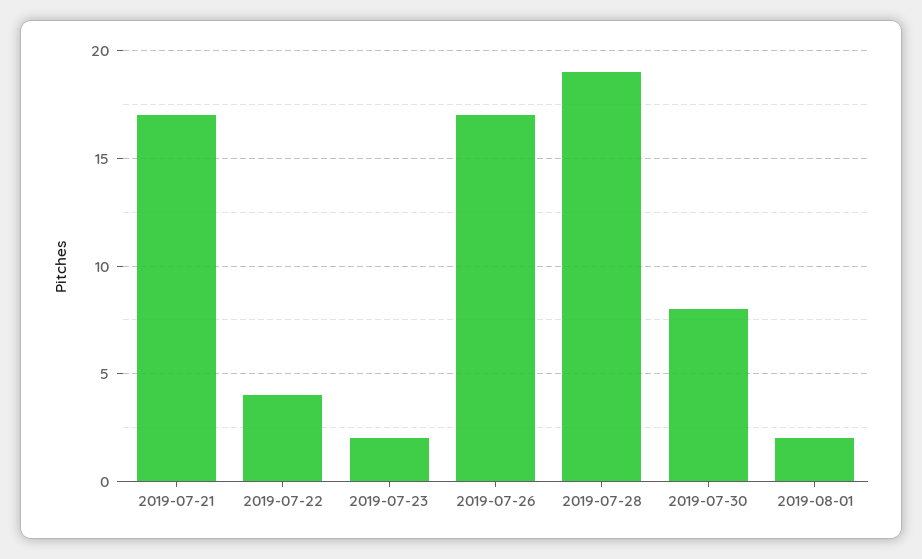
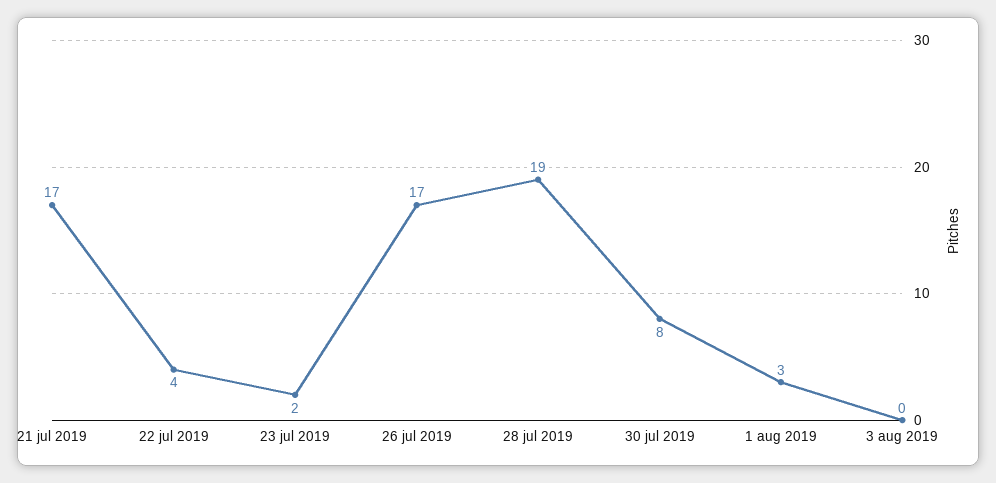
2019-08-01: 2 -> 3
3 aug 2019: none -> 0

